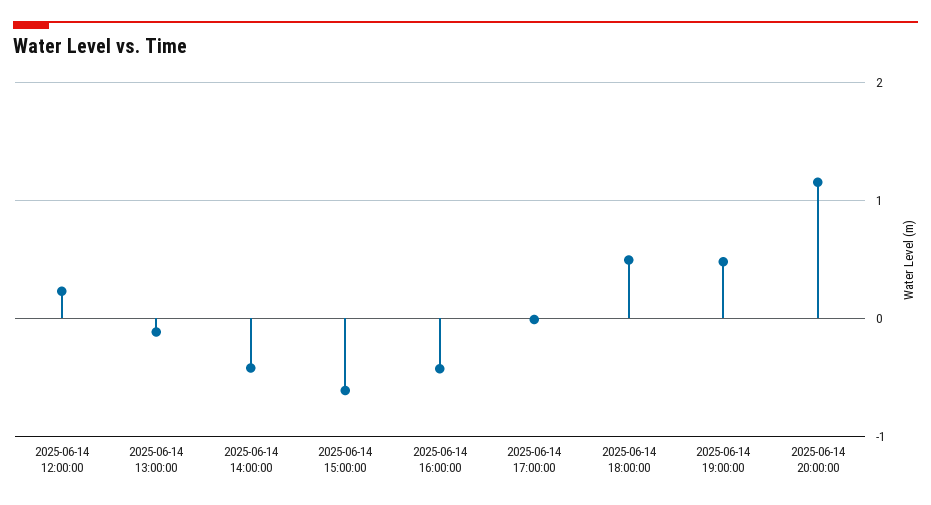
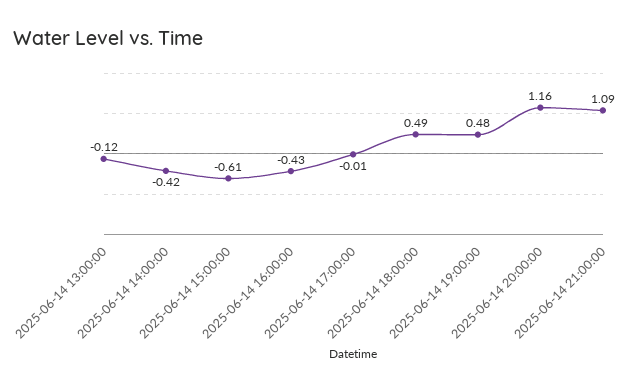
2025-06-14 12:00:00: 0.2 -> none
2025-06-14 21:00:00: none -> 1.09

